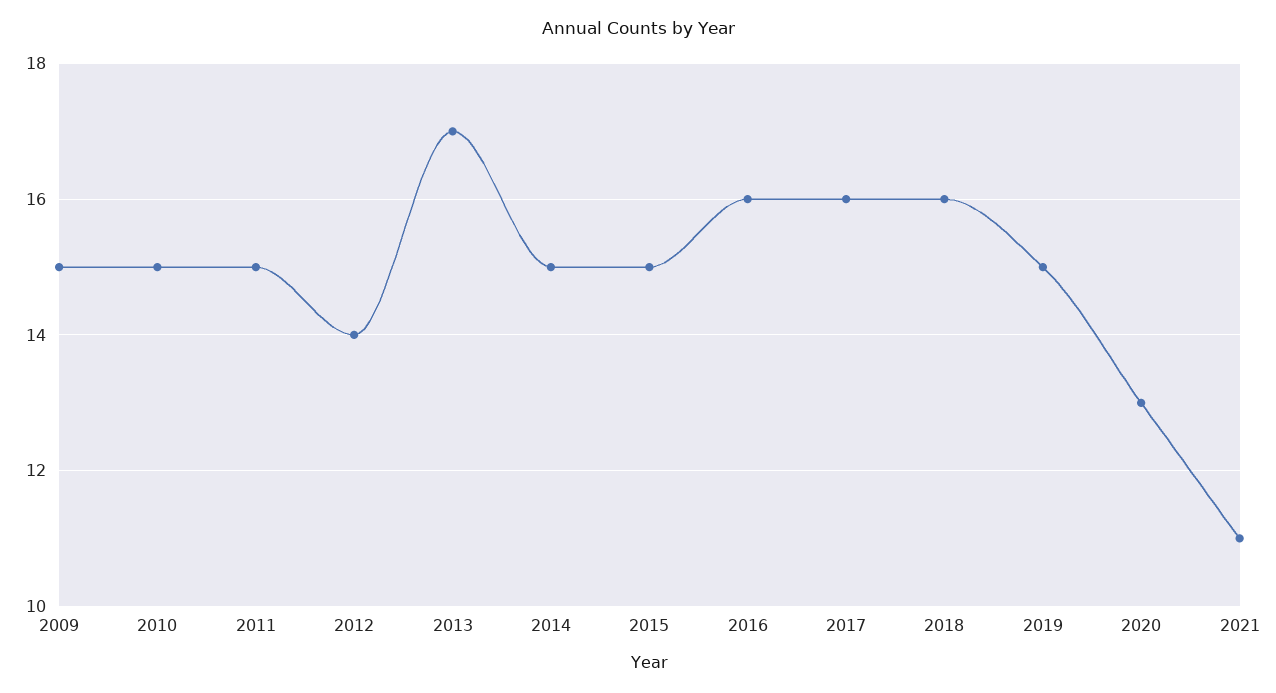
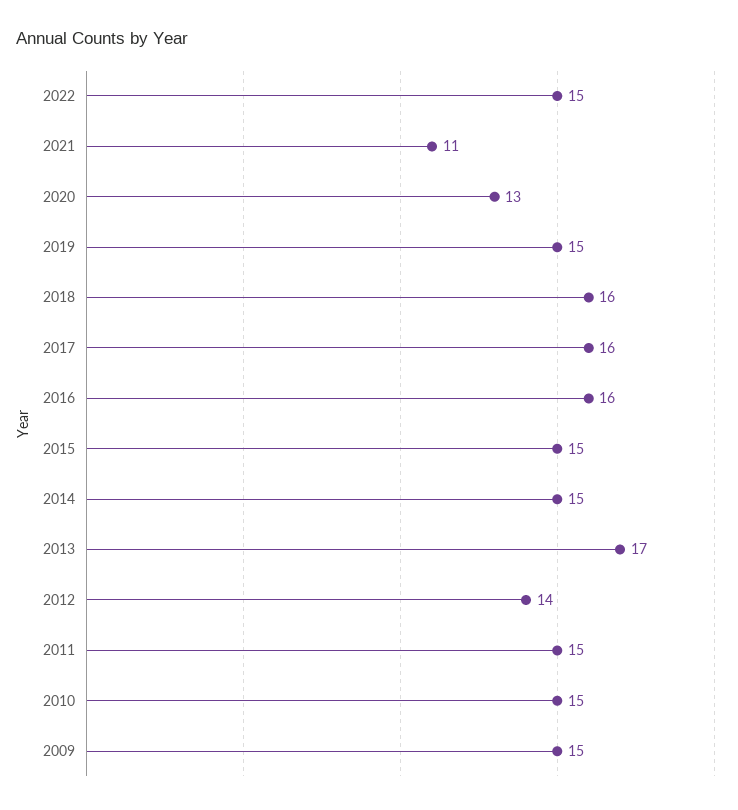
2022: none -> 15

